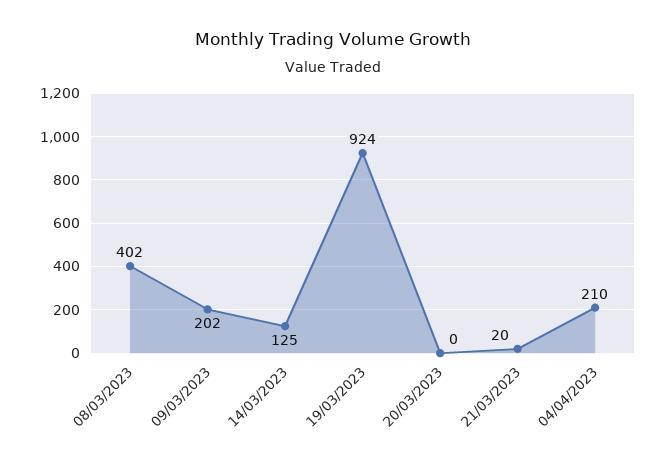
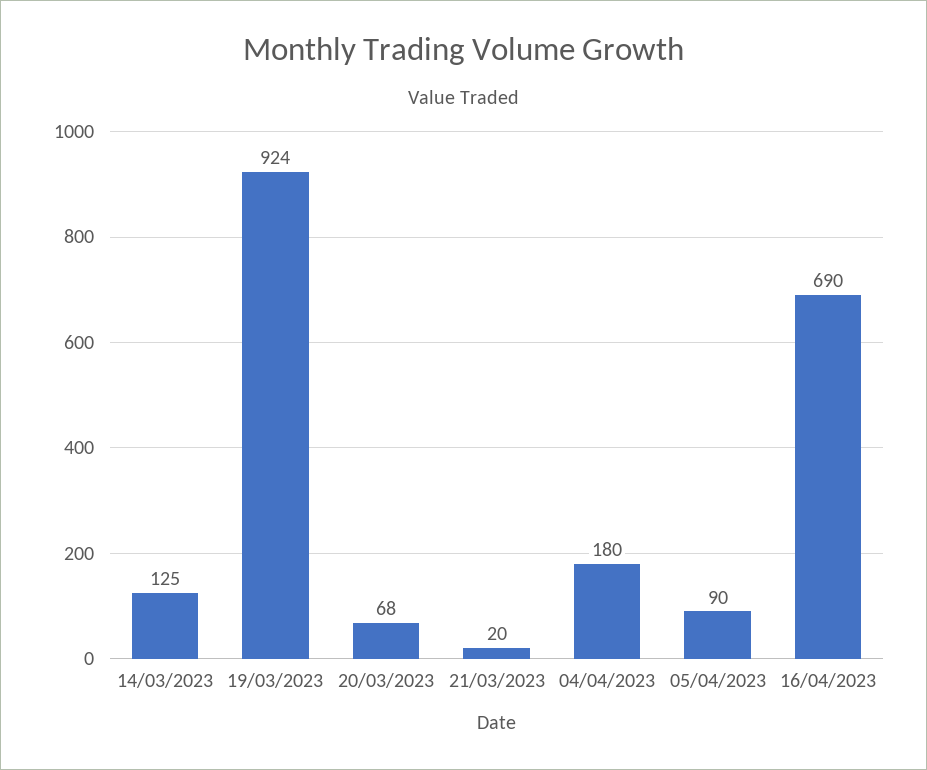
08/03/2023: 402 -> none
09/03/2023: 202 -> none
20/03/2023: 0 -> 68
04/04/2023: 210 -> 180
05/04/2023: none -> 90
16/04/2023: none -> 690

